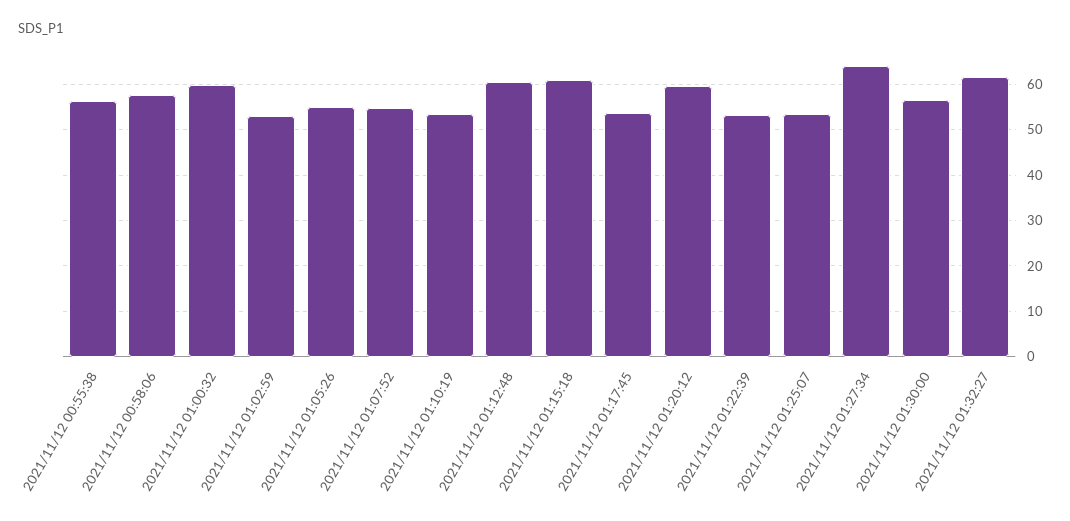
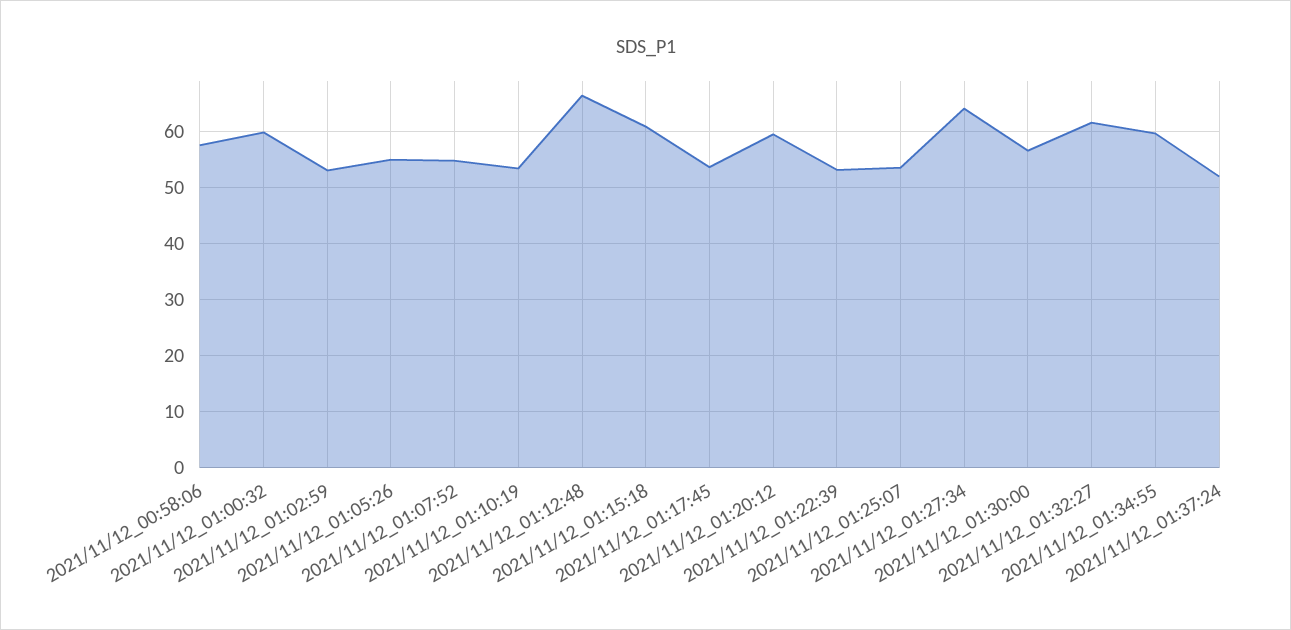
2021/11/12 00:55:38: 56 -> none
2021/11/12 01:12:48: 60 -> 66
2021/11/12_01:34:55: none -> 60
2021/11/12_01:37:24: none -> 52

